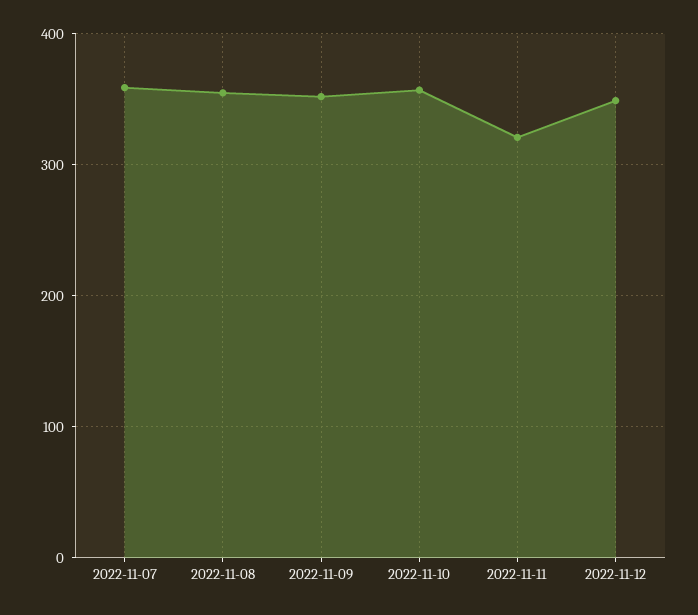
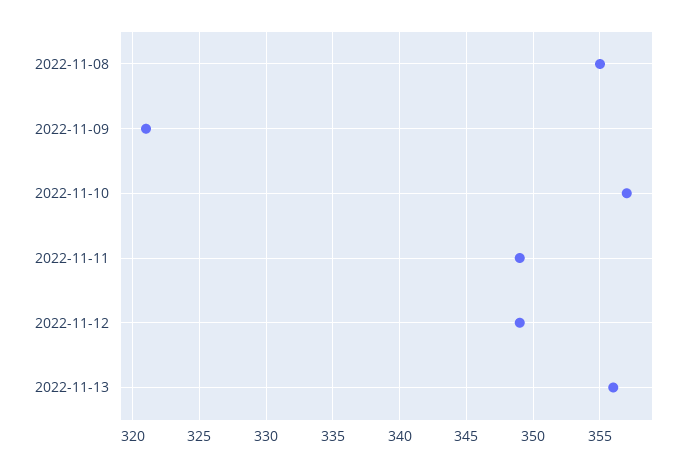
2022-11-07: 360 -> none
2022-11-09: 350 -> 321
2022-11-11: 320 -> 349
2022-11-13: none -> 356

